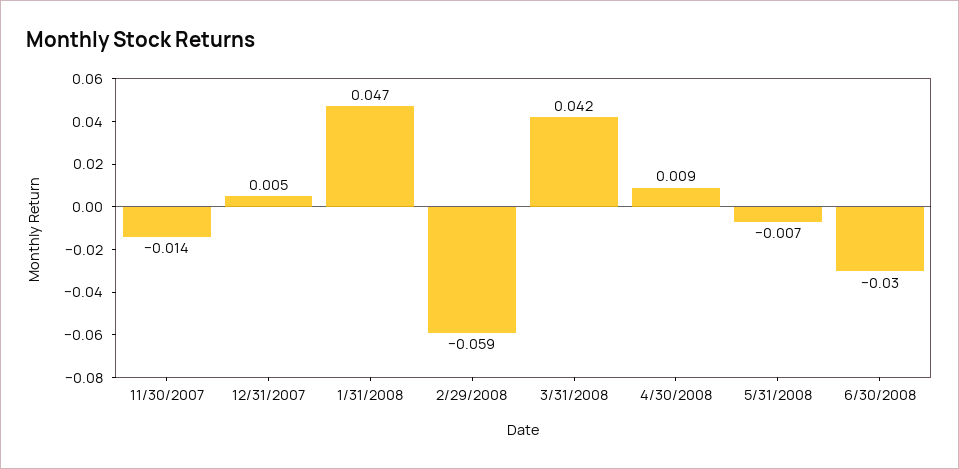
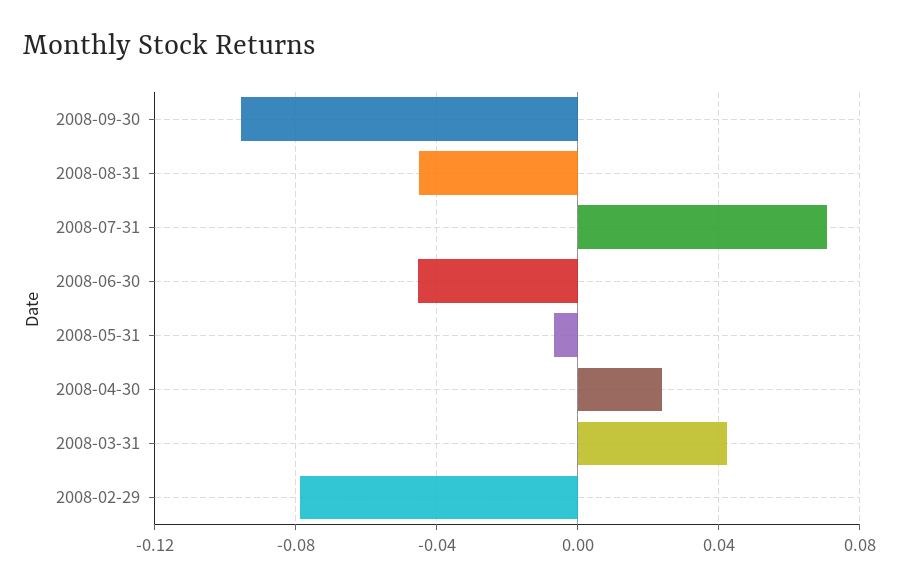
11/30/2007: -0.014 -> none
12/31/2007: 0.005 -> none
1/31/2008: 0.047 -> none
2/29/2008: -0.059 -> -0.08
4/30/2008: 0.009 -> 0.025
6/30/2008: -0.03 -> -0.045
2008-09-30: none -> -0.095
2008-08-31: none -> -0.045
2008-07-31: none -> 0.07

